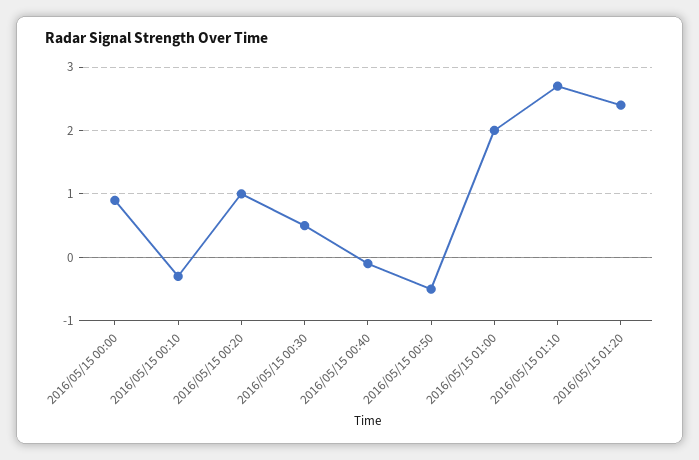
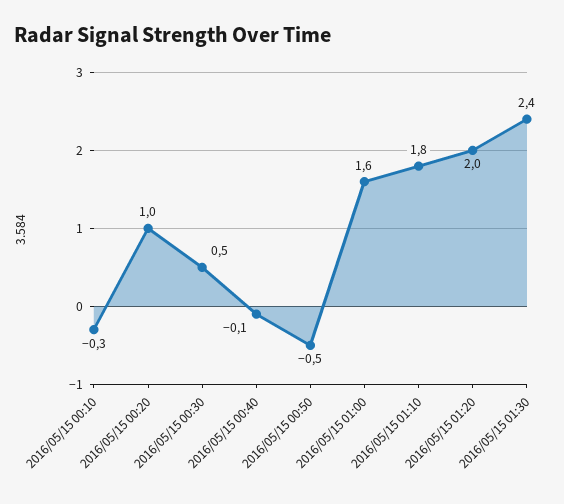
2016/05/15 00:00: 0.9 -> none
2016/05/15 01:00: 2 -> 1.6
2016/05/15 01:10: 2.7 -> 1.8
2016/05/15 01:20: 2.4 -> 2
2016/05/15 01:30: none -> 2.4

